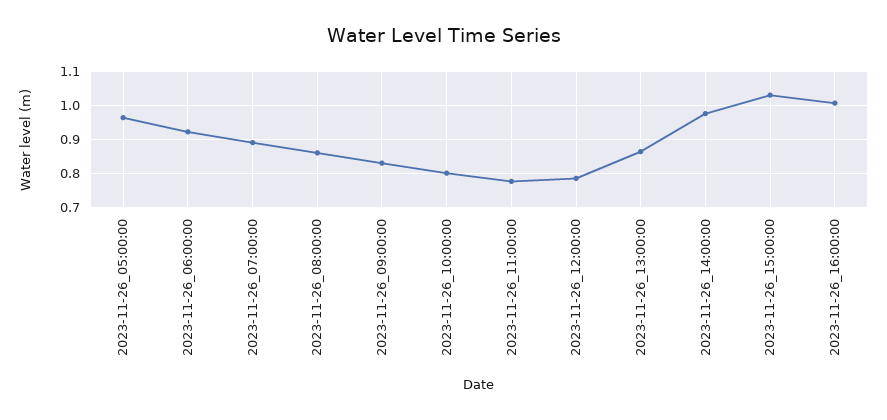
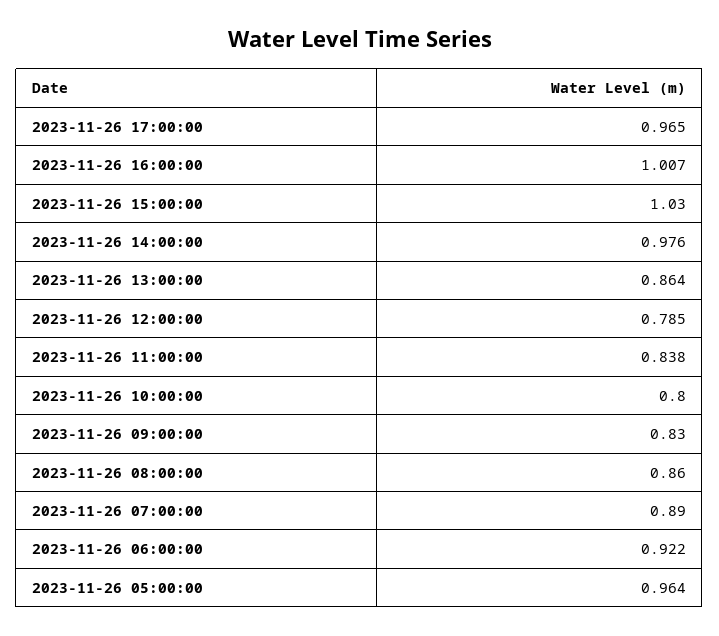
2023-11-26_11:00:00: 0.78 -> 0.838
2023-11-26 17:00:00: none -> 0.965

